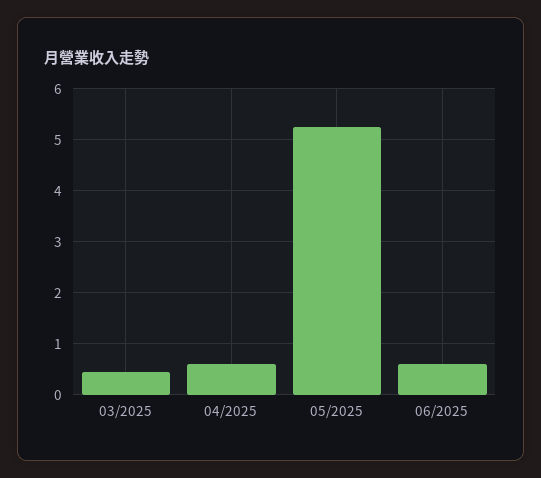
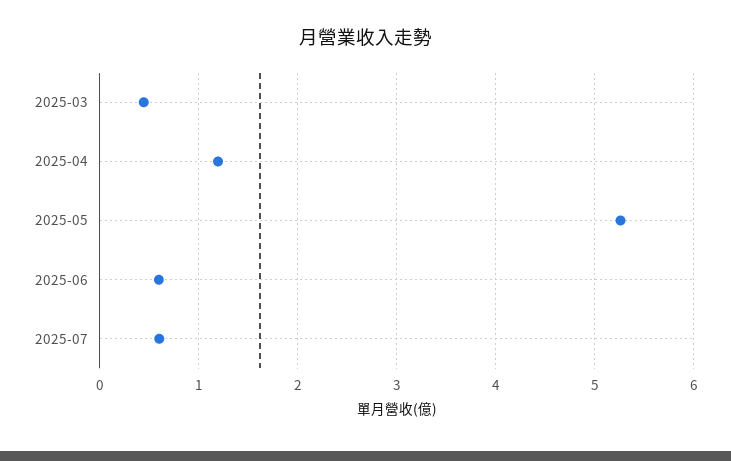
04/2025: 0.6 -> 1.2
2025-07: none -> 0.6

